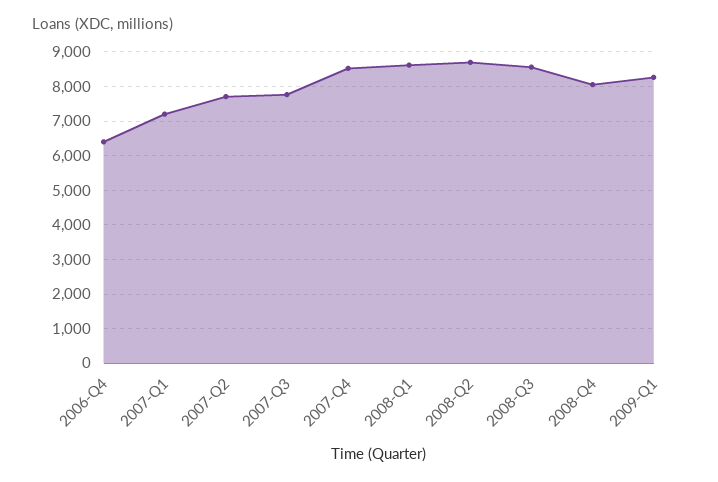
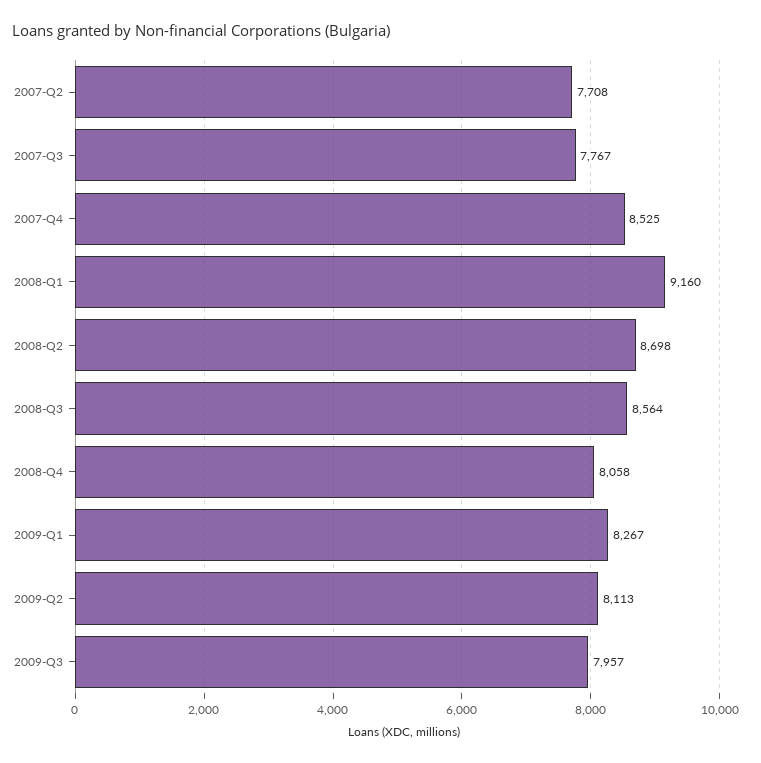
2006-Q4: 6400 -> none
2007-Q1: 7200 -> none
2008-Q1: 8600 -> 9160
2009-Q2: none -> 8113
2009-Q3: none -> 7957

